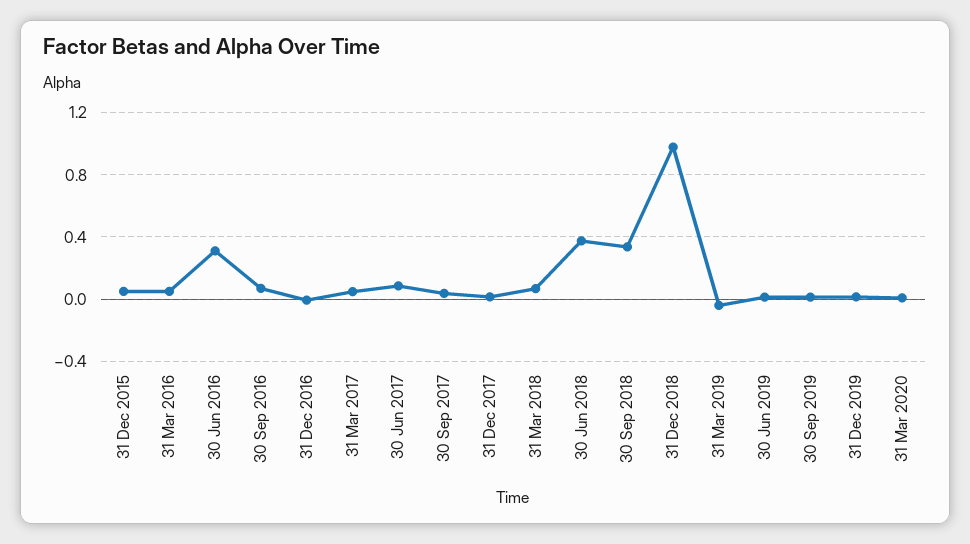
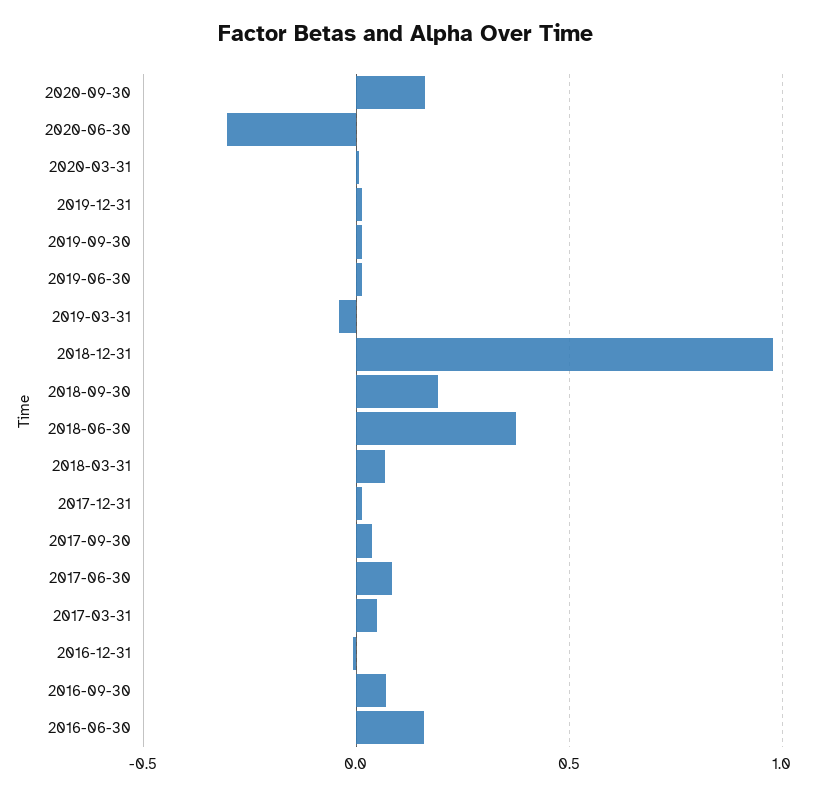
31 Dec 2015: 0.05 -> none
31 Mar 2016: 0.05 -> none
30 Jun 2016: 0.3 -> 0.15
30 Sep 2018: 0.35 -> 0.2
2020-09-30: none -> 0.15
2020-06-30: none -> -0.3

